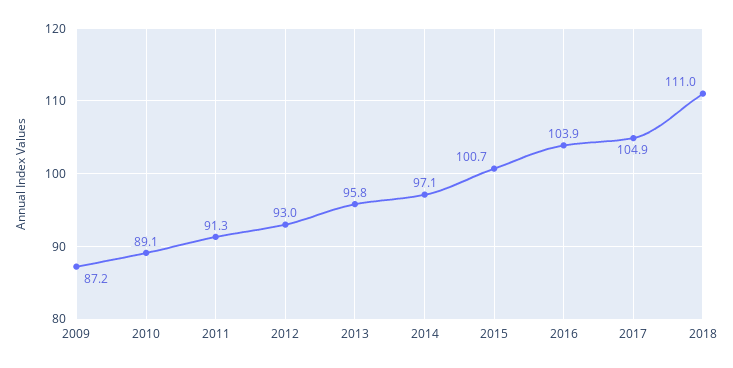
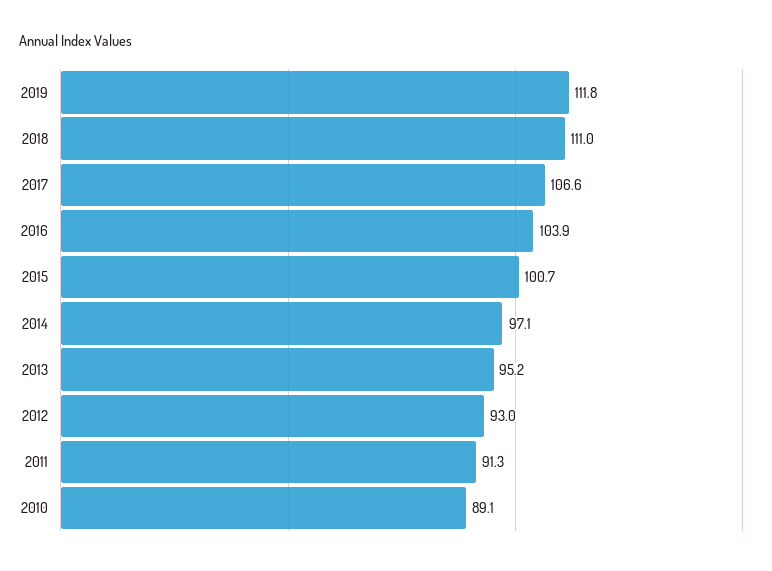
2009: 87.2 -> none
2013: 95.8 -> 95.2
2017: 104.9 -> 106.6
2019: none -> 111.8

